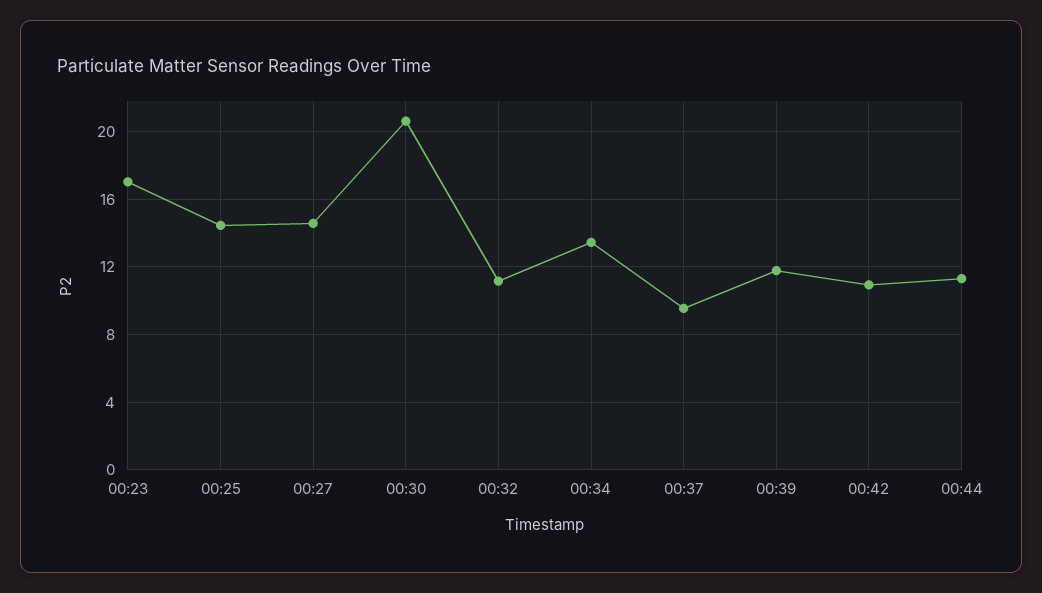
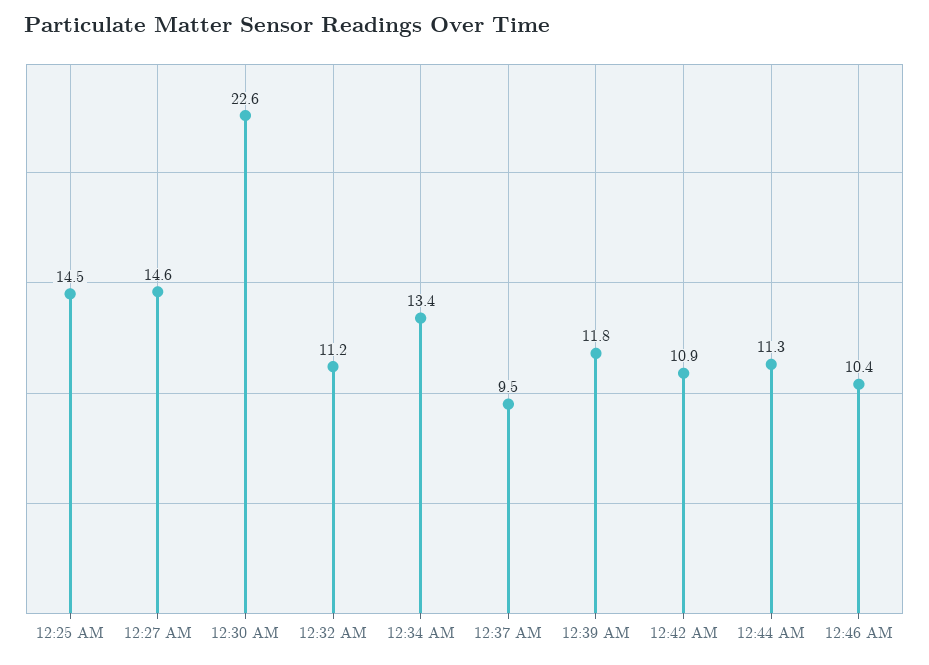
00:23: 17 -> none
00:30: 20.5 -> 22.6
12:46 AM: none -> 10.4

